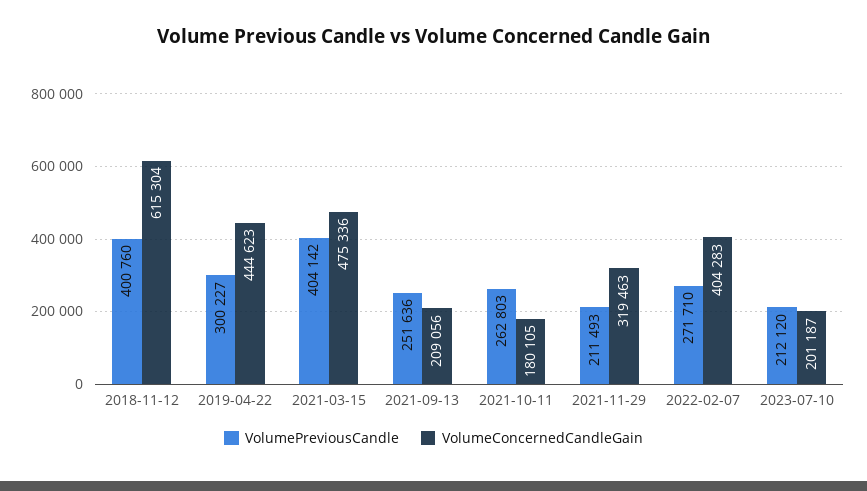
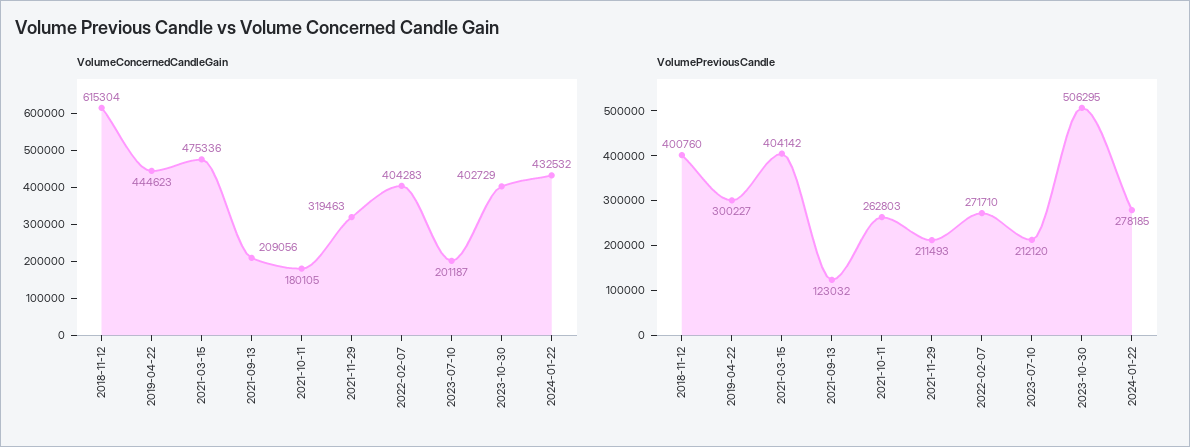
VolumePreviousCandle, 2021-09-13: 251636 -> 123032
VolumeConcernedCandleGain, 2023-10-30: none -> 402729
VolumeConcernedCandleGain, 2024-01-22: none -> 432532
VolumePreviousCandle, 2023-10-30: none -> 506295
VolumePreviousCandle, 2024-01-22: none -> 278185

